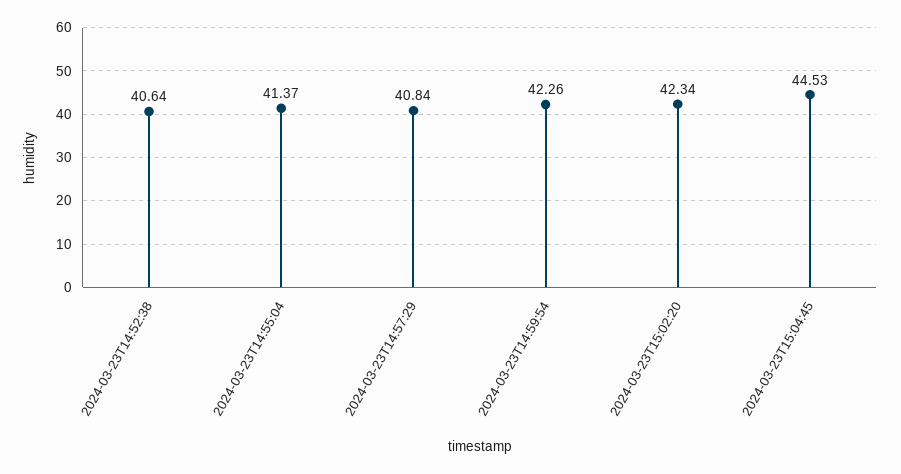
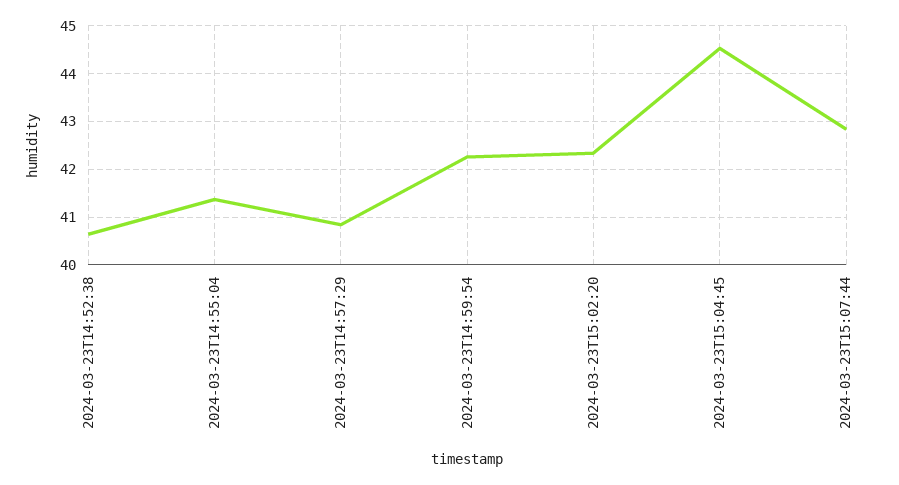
2024-03-23T15:07:44: none -> 42.8

